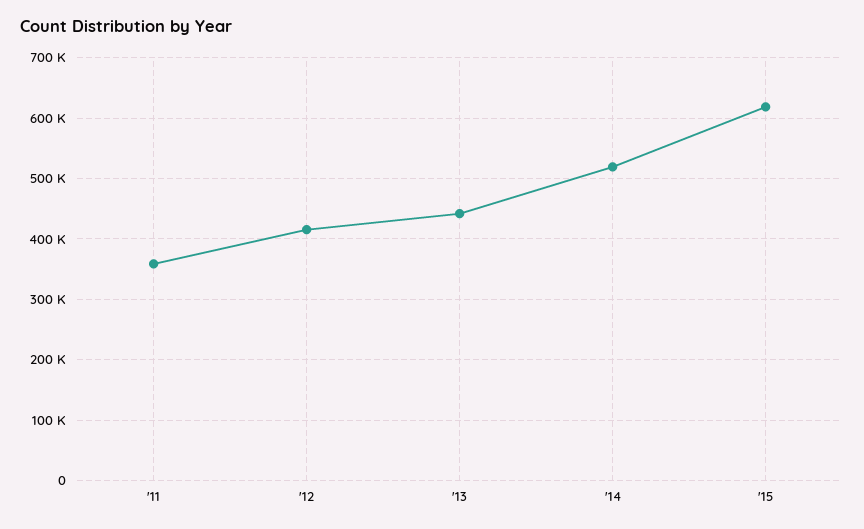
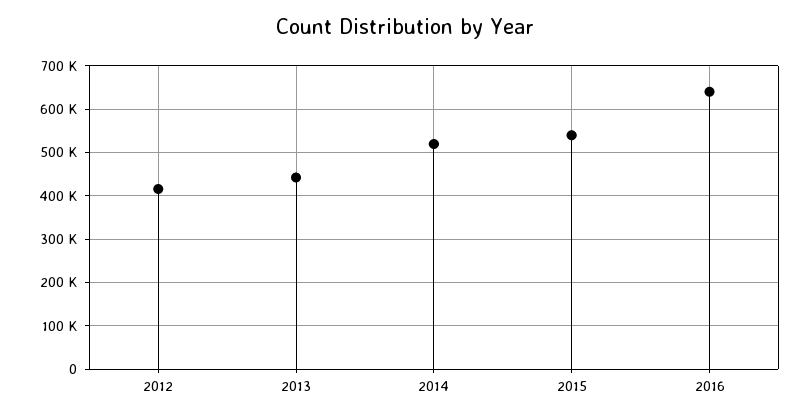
'11: 360000 -> none
'15: 620000 -> 540000
2016: none -> 640000

